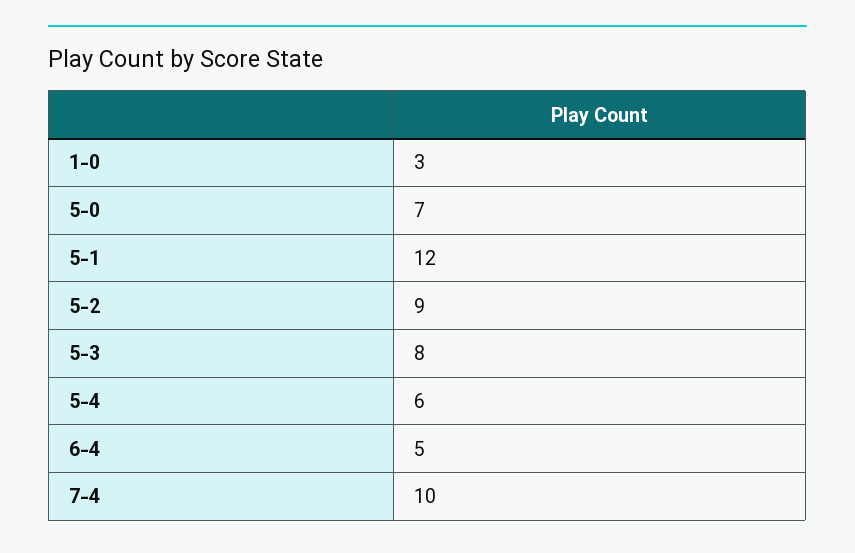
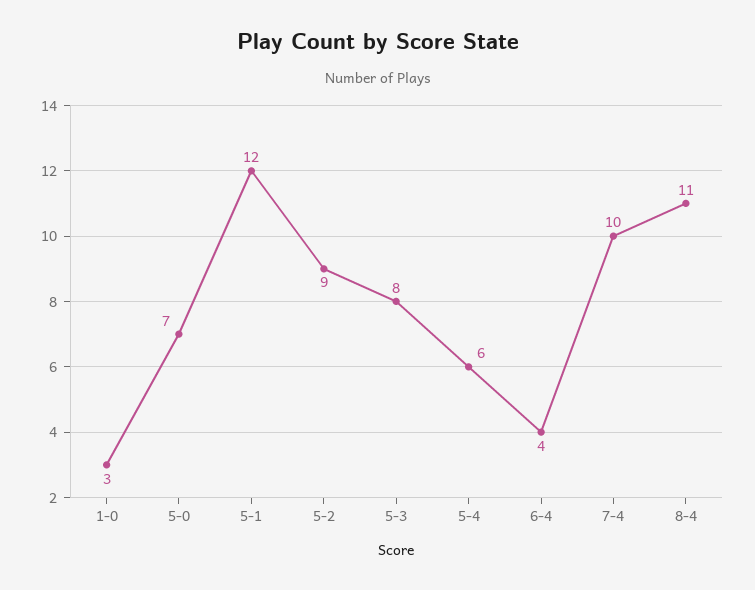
6-4: 5 -> 4
8-4: none -> 11

